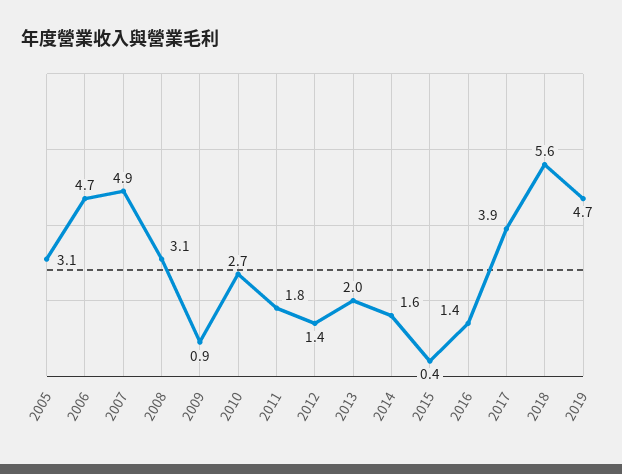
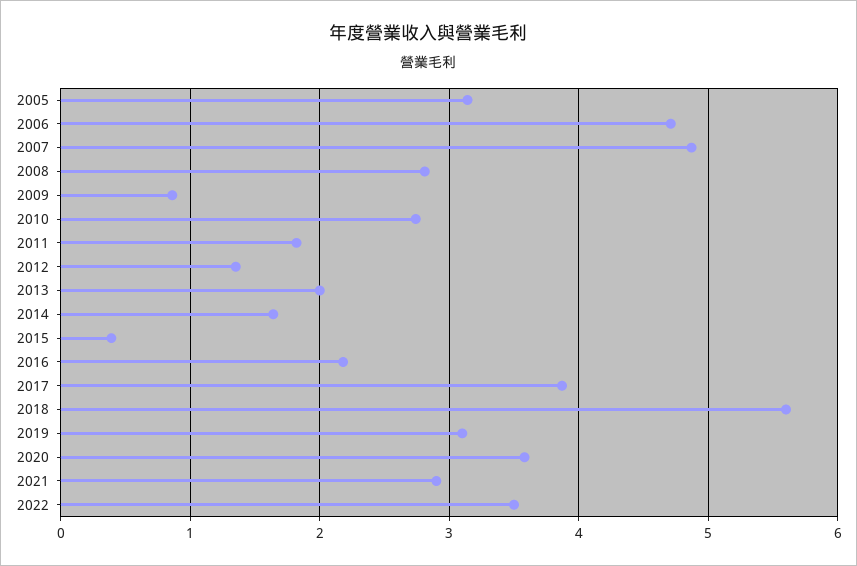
2008: 3.1 -> 2.8
2016: 1.4 -> 2.2
2019: 4.7 -> 3.1
2020: none -> 3.6
2021: none -> 2.9
2022: none -> 3.5

